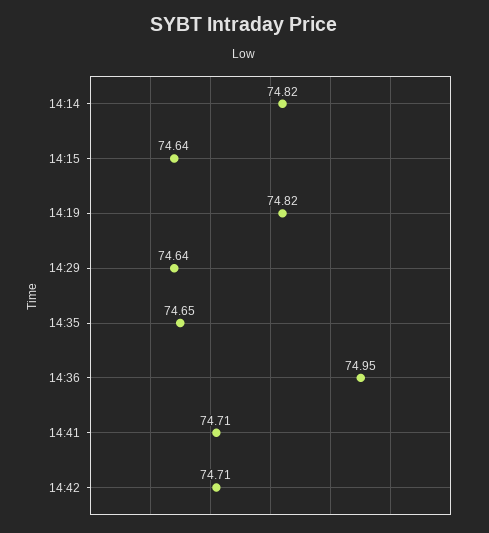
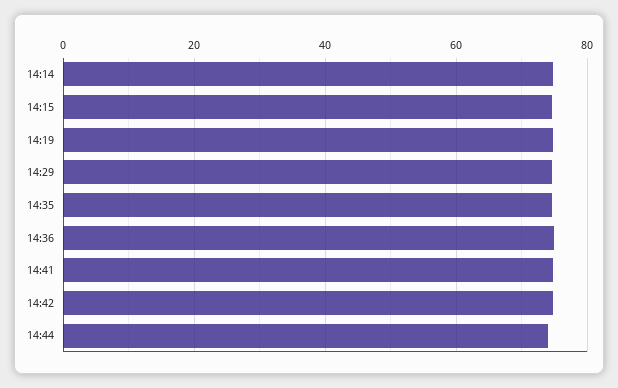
14:44: none -> 74

